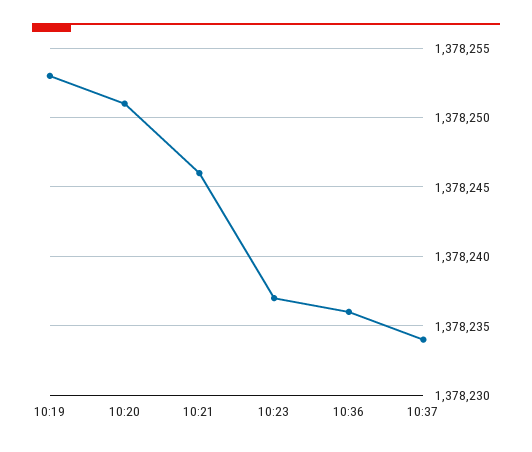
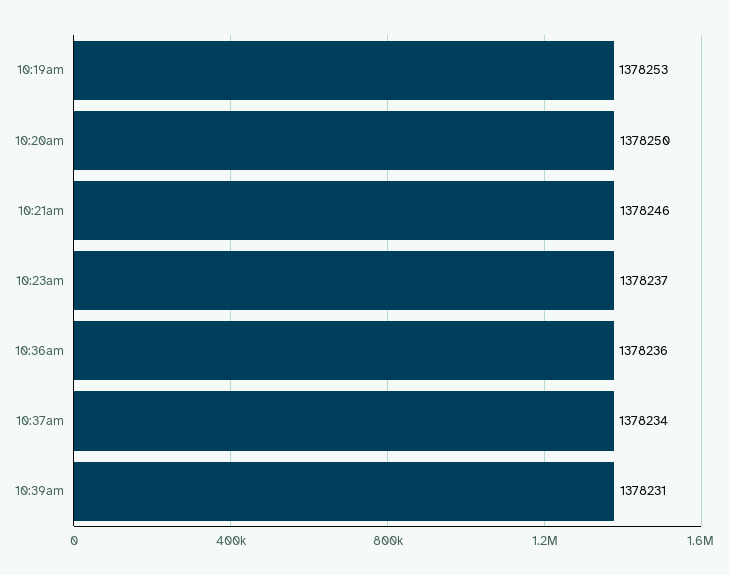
10:20: 1378251 -> 1378250
10:39am: none -> 1378231

